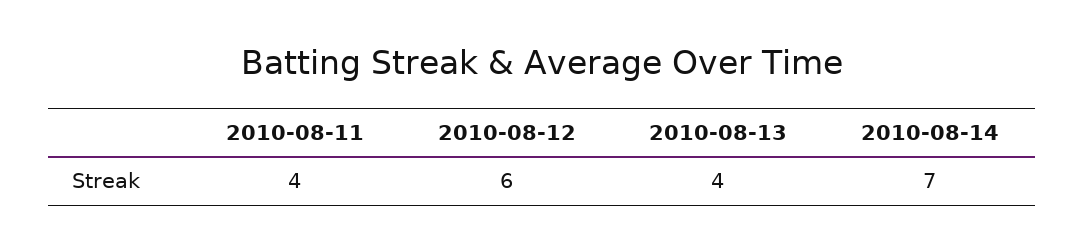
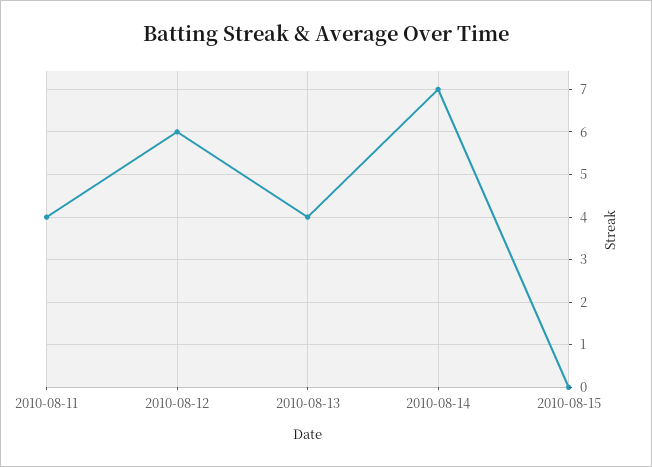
2010-08-15: none -> 0

